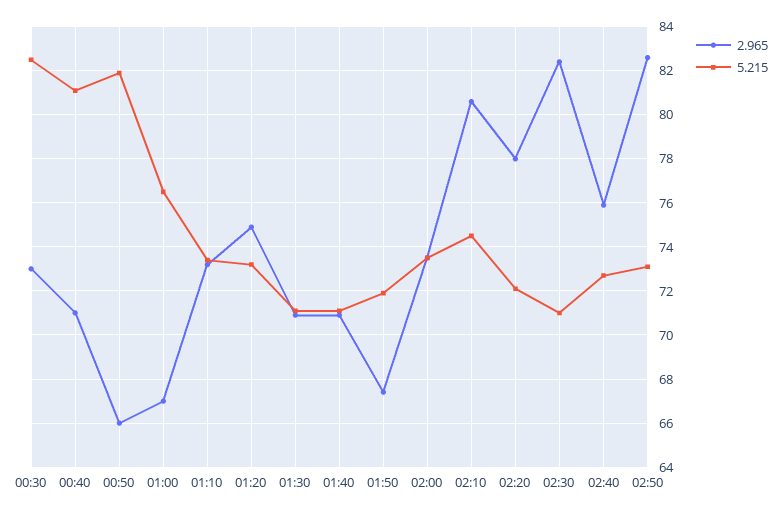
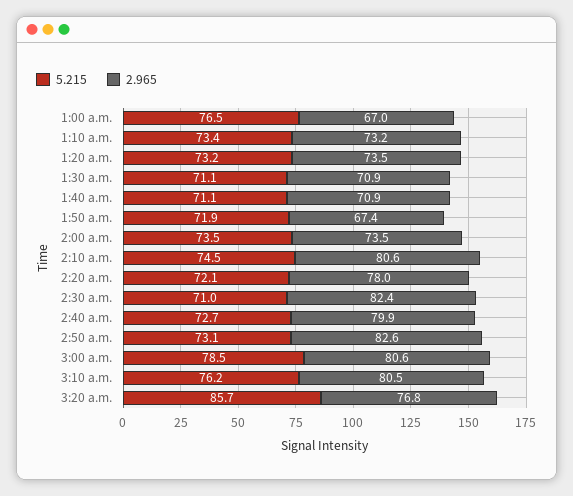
2.965, 00:30: 73 -> none
5.215, 00:30: 82.5 -> none
2.965, 00:40: 71 -> none
5.215, 00:40: 81 -> none
2.965, 00:50: 66 -> none
5.215, 00:50: 82 -> none
2.965, 01:20: 75 -> 73.5
2.965, 02:40: 76 -> 79.9
5.215, 3:00 a.m.: none -> 78.5
2.965, 3:00 a.m.: none -> 80.6
5.215, 3:10 a.m.: none -> 76.2
2.965, 3:10 a.m.: none -> 80.5
5.215, 3:20 a.m.: none -> 85.7
2.965, 3:20 a.m.: none -> 76.8

